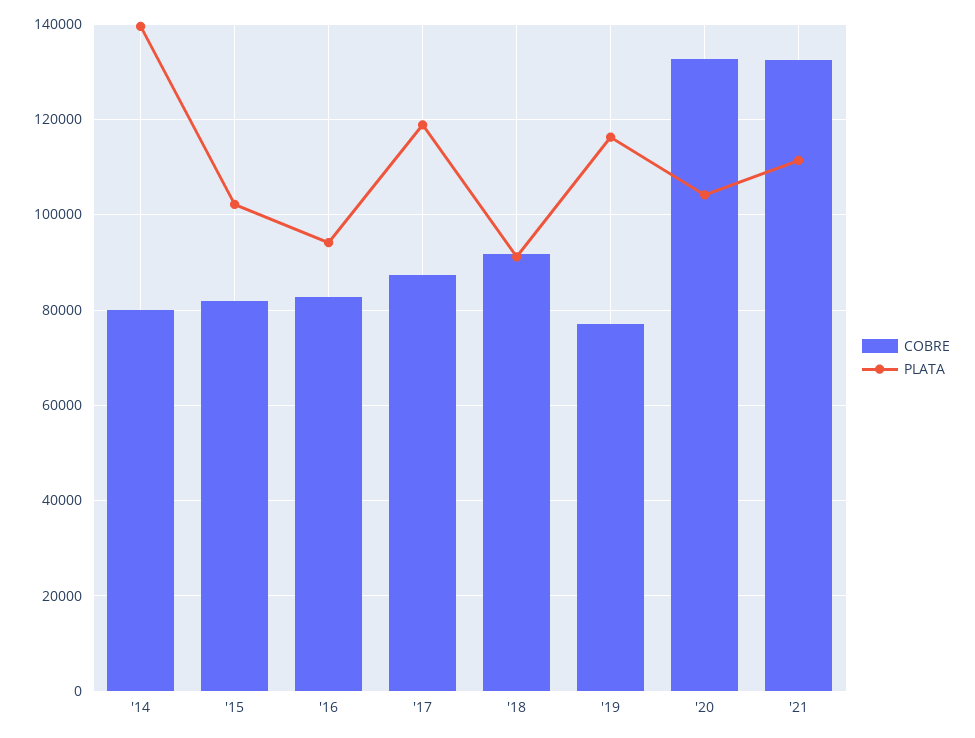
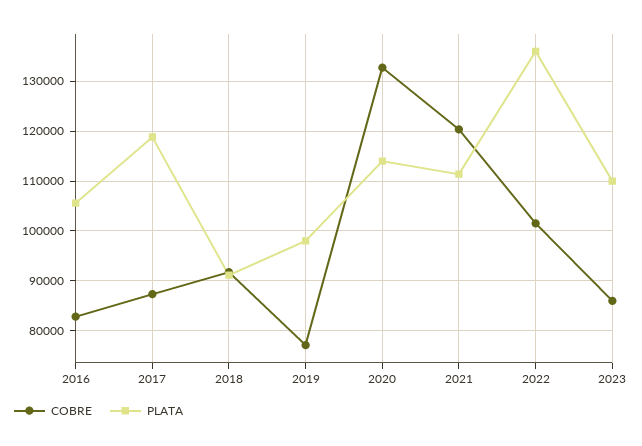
COBRE, '14: 80000 -> none
PLATA, '14: 140000 -> none
COBRE, '15: 82000 -> none
PLATA, '15: 102000 -> none
PLATA, '16: 94000 -> 106000
PLATA, '19: 116000 -> 98000
PLATA, '20: 104000 -> 114000
COBRE, '21: 132000 -> 120000
COBRE, 2022: none -> 102000
PLATA, 2022: none -> 136000
COBRE, 2023: none -> 86000
PLATA, 2023: none -> 110000

